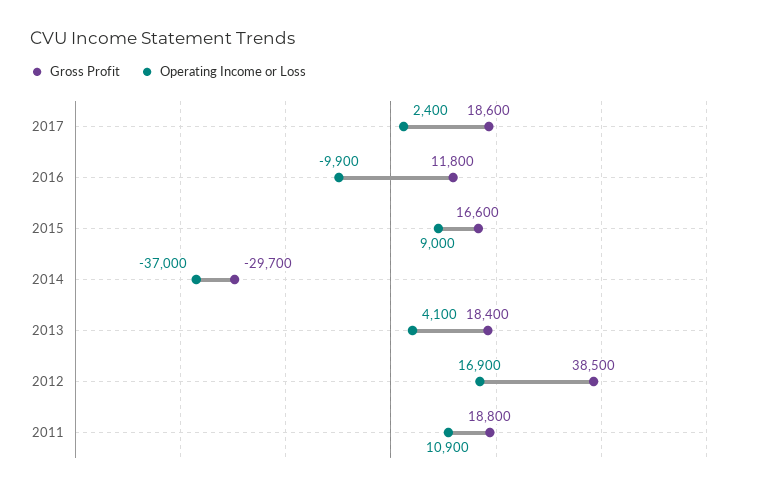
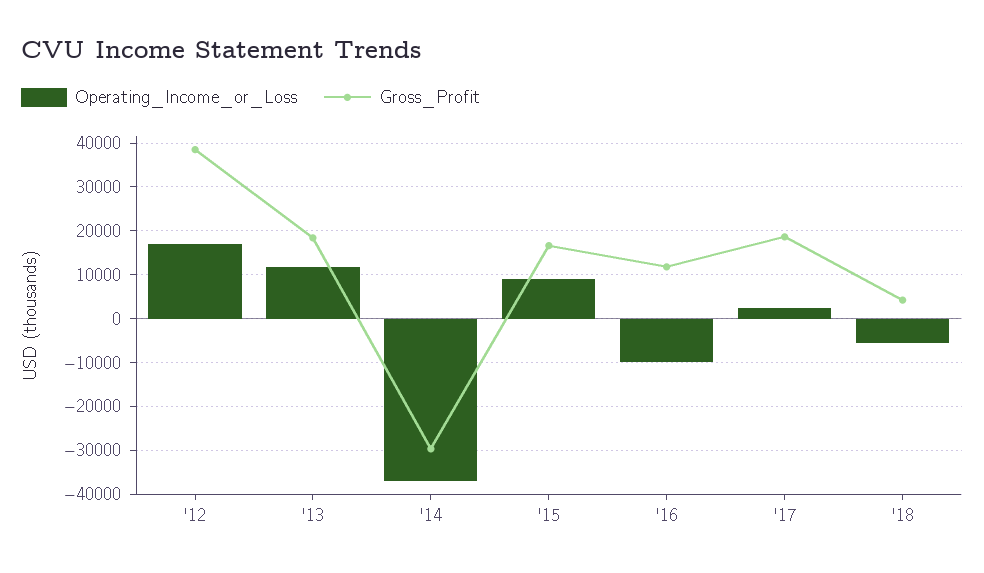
Operating Income or Loss, 2013: 4100 -> 12000
Gross Profit, 2011: 18800 -> none
Operating Income or Loss, 2011: 10900 -> none
Operating Income or Loss, '18: none -> -6000
Gross Profit, '18: none -> 4000

